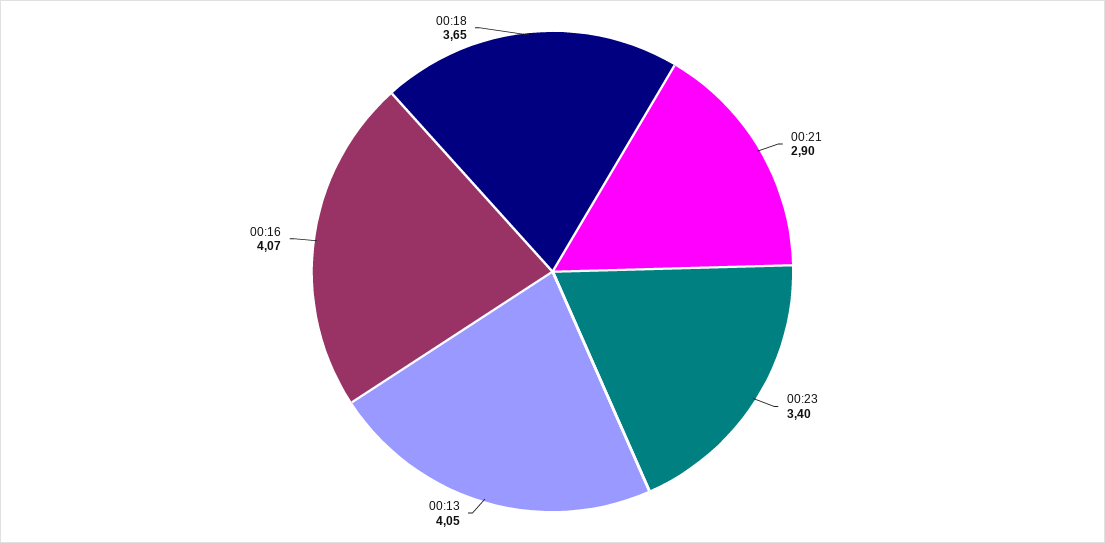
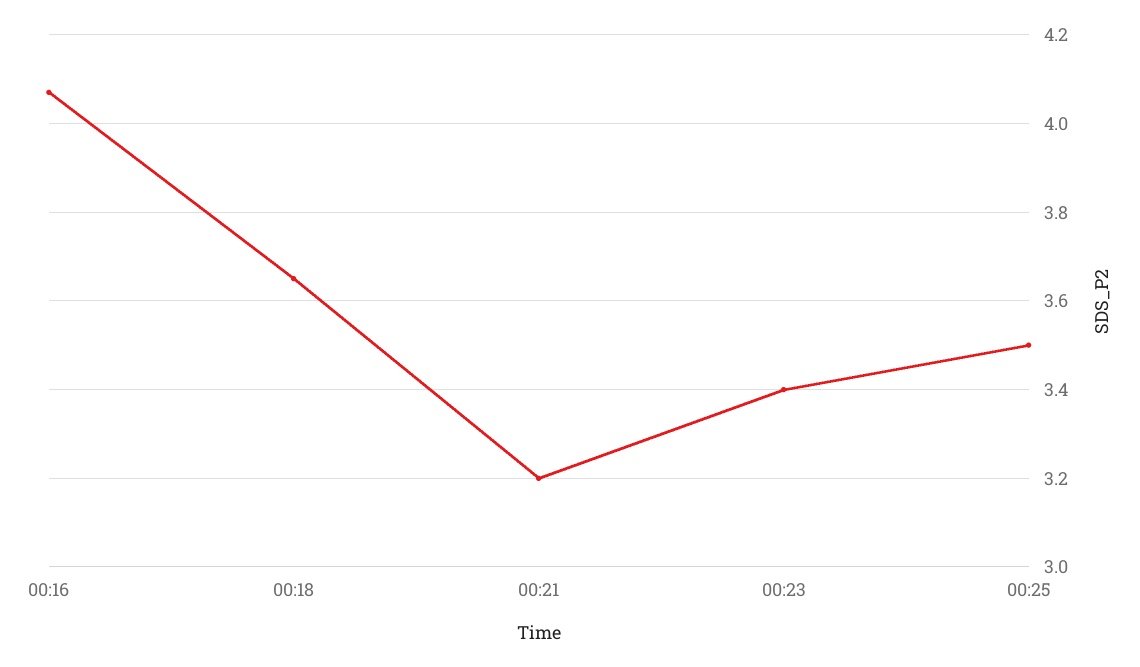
00:21: 2.9 -> 3.2
00:13: 4.05 -> none
00:25: none -> 3.5

